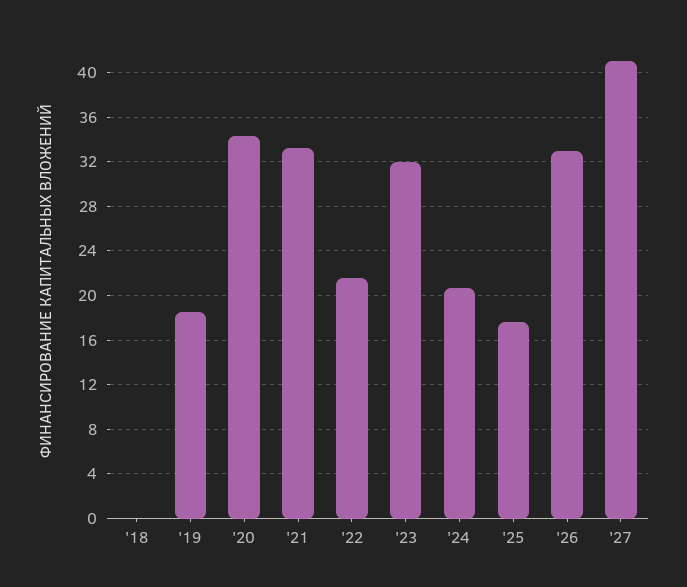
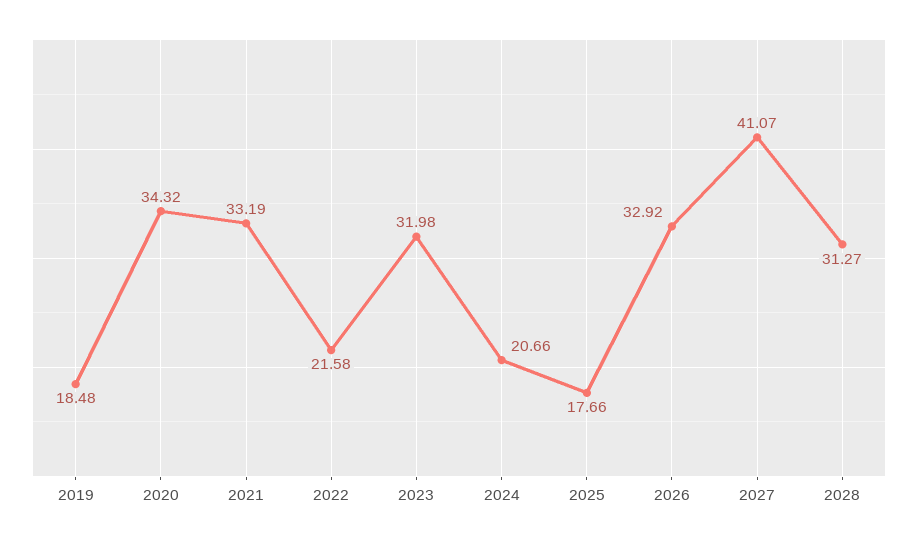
'18: 0 -> none
2028: none -> 31.27

